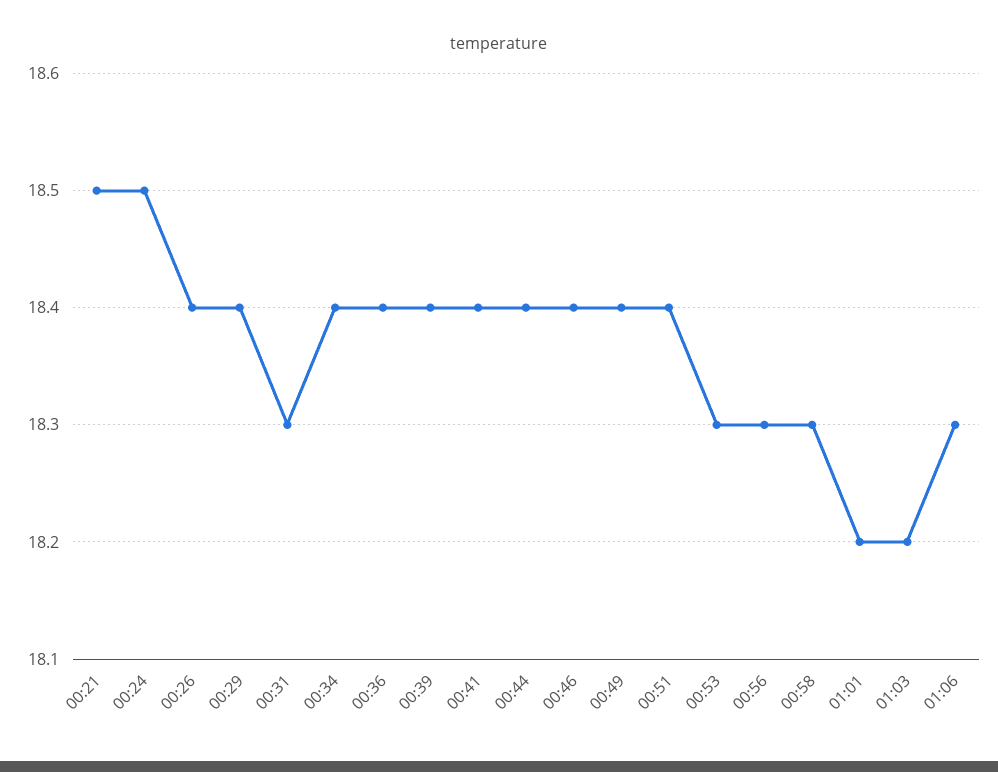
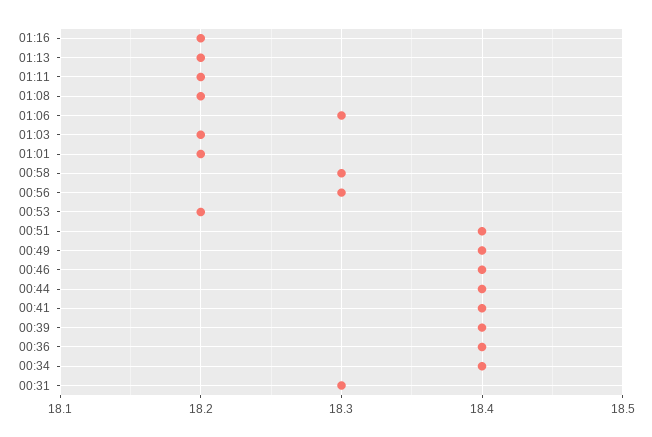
00:21: 18.5 -> none
00:24: 18.5 -> none
00:26: 18.4 -> none
00:29: 18.4 -> none
00:53: 18.3 -> 18.2
01:16: none -> 18.2
01:13: none -> 18.2
01:11: none -> 18.2
01:08: none -> 18.2

